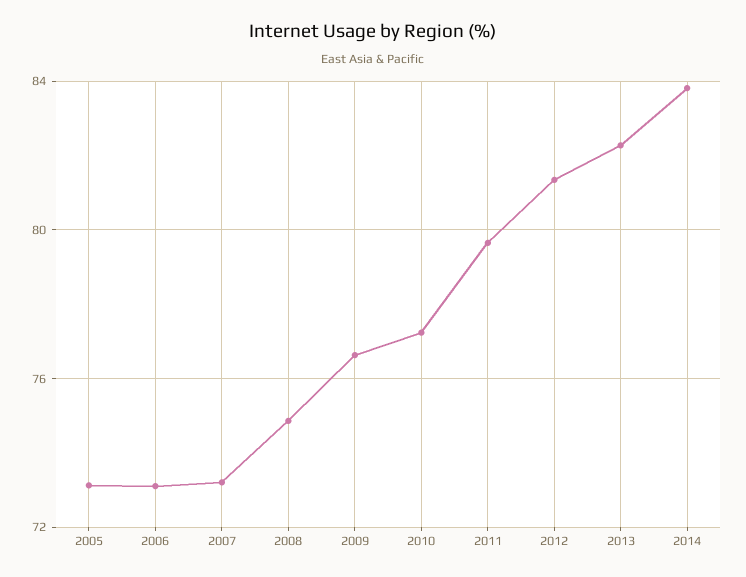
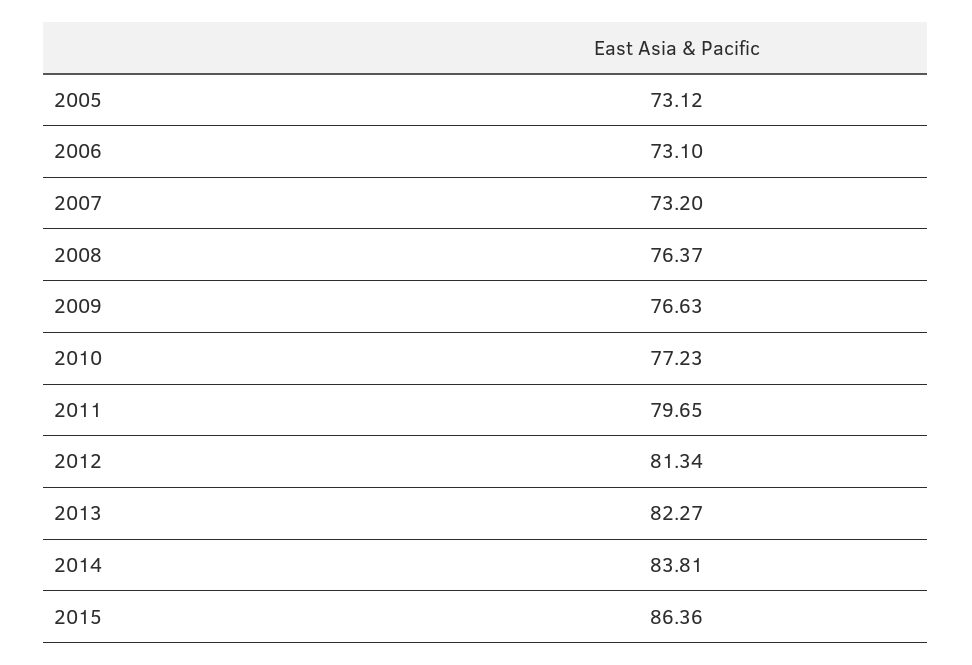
2008: 75 -> 76.37
2015: none -> 86.36

